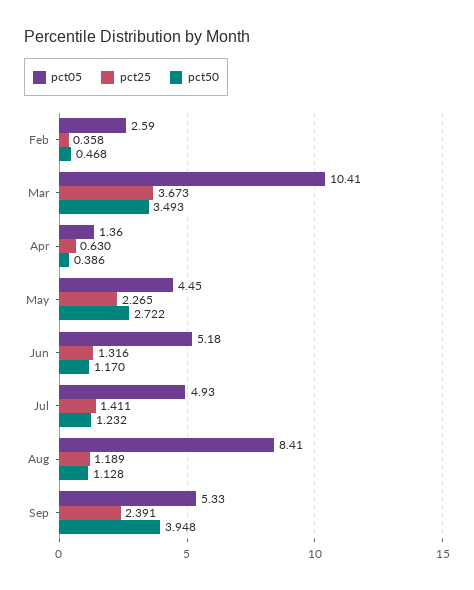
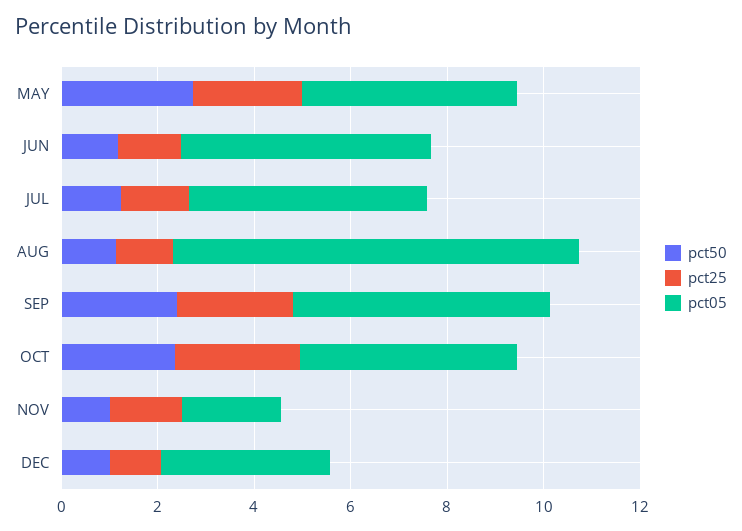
pct05, Feb: 2.59 -> none
pct25, Feb: 0.358 -> none
pct50, Feb: 0.468 -> none
pct05, Mar: 10.41 -> none
pct25, Mar: 3.673 -> none
pct50, Mar: 3.493 -> none
pct05, Apr: 1.36 -> none
pct25, Apr: 0.63 -> none
pct50, Apr: 0.386 -> none
pct50, Sep: 3.948 -> 2.5
pct50, OCT: none -> 2.5
pct25, OCT: none -> 2.5
pct05, OCT: none -> 4.5
pct50, NOV: none -> 1
pct25, NOV: none -> 1.5
pct05, NOV: none -> 2
pct50, DEC: none -> 1
pct25, DEC: none -> 1
pct05, DEC: none -> 3.5

